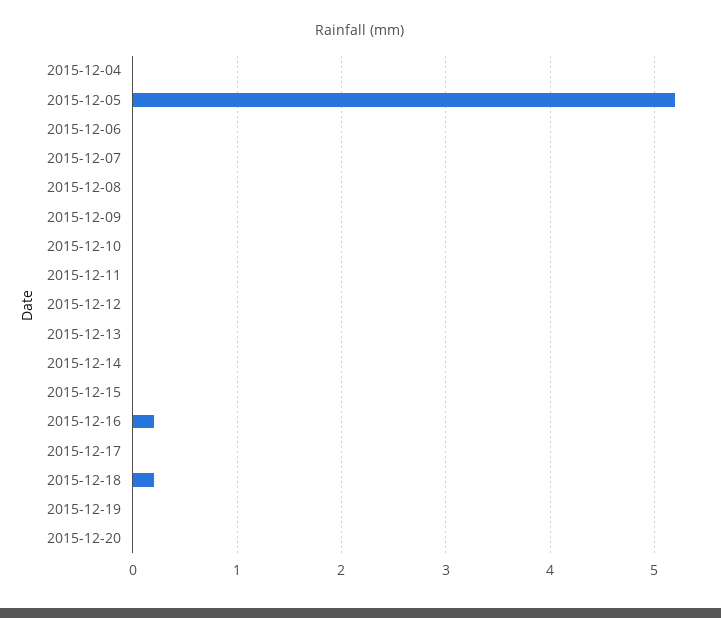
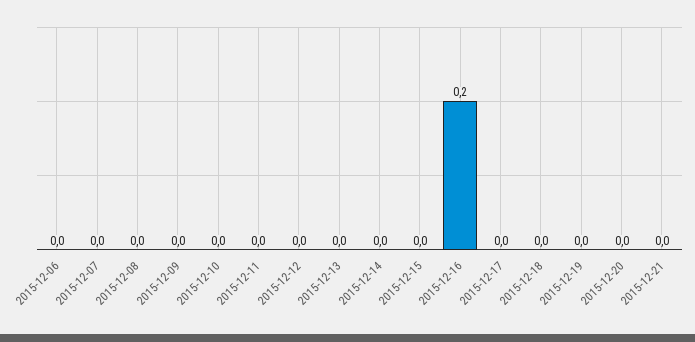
2015-12-04: 0 -> none
2015-12-05: 5.2 -> none
2015-12-18: 0.2 -> 0
2015-12-21: none -> 0

